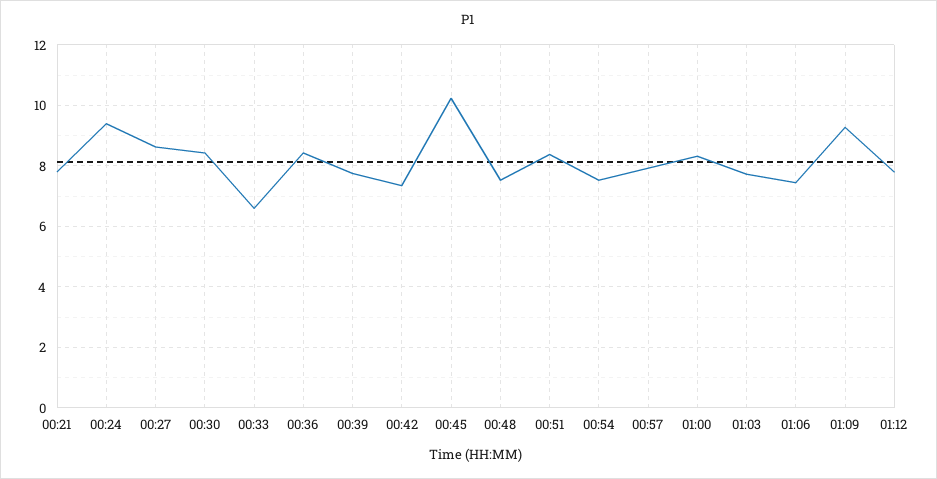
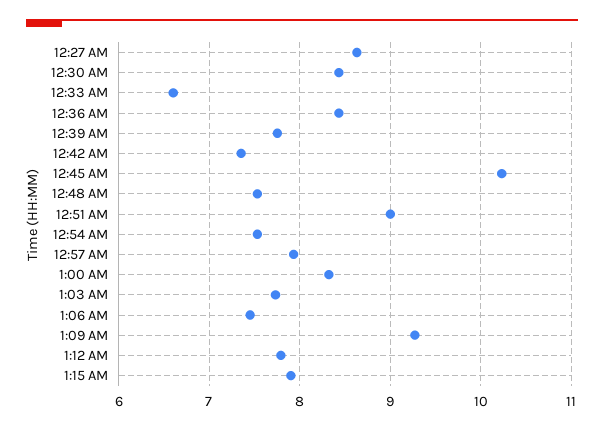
00:21: 7.8 -> none
00:24: 9.4 -> none
00:51: 8.4 -> 9
1:15 AM: none -> 7.9

